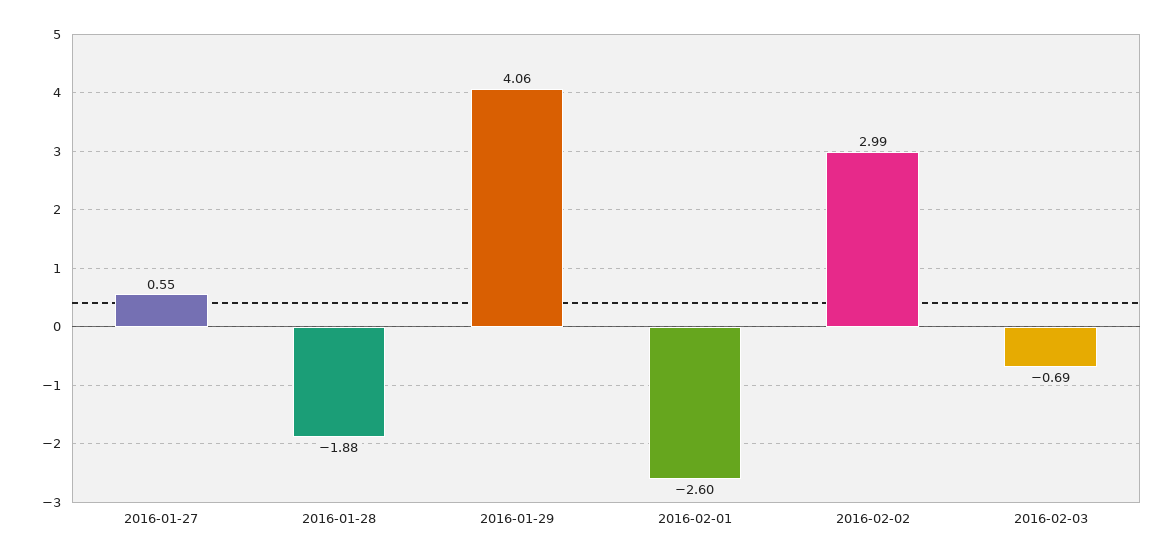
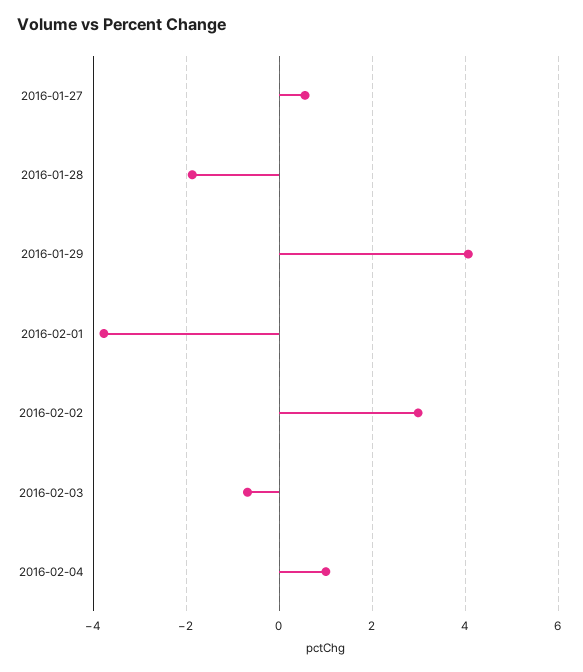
2016-02-01: -2.6 -> -3.8
2016-02-04: none -> 1

